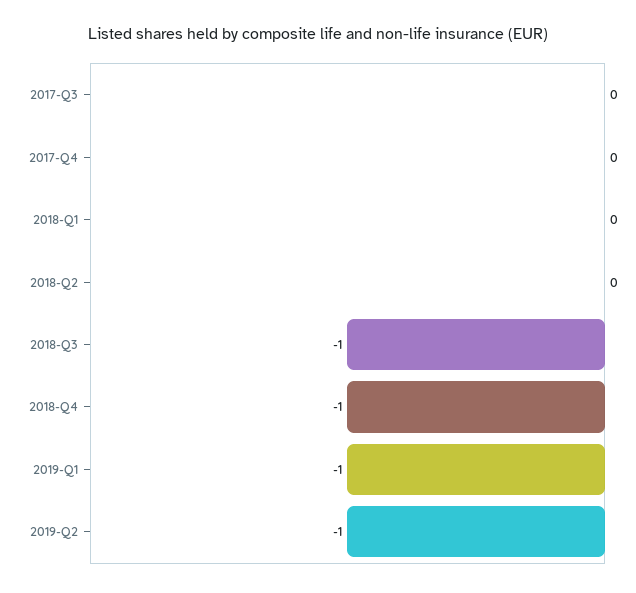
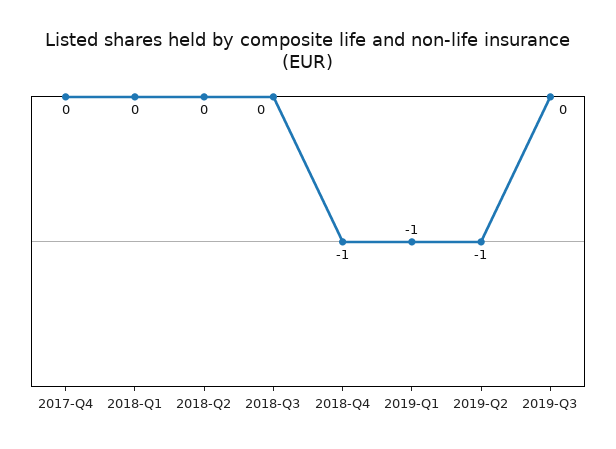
2017-Q3: 0 -> none
2018-Q3: -1 -> 0
2019-Q3: none -> 0

